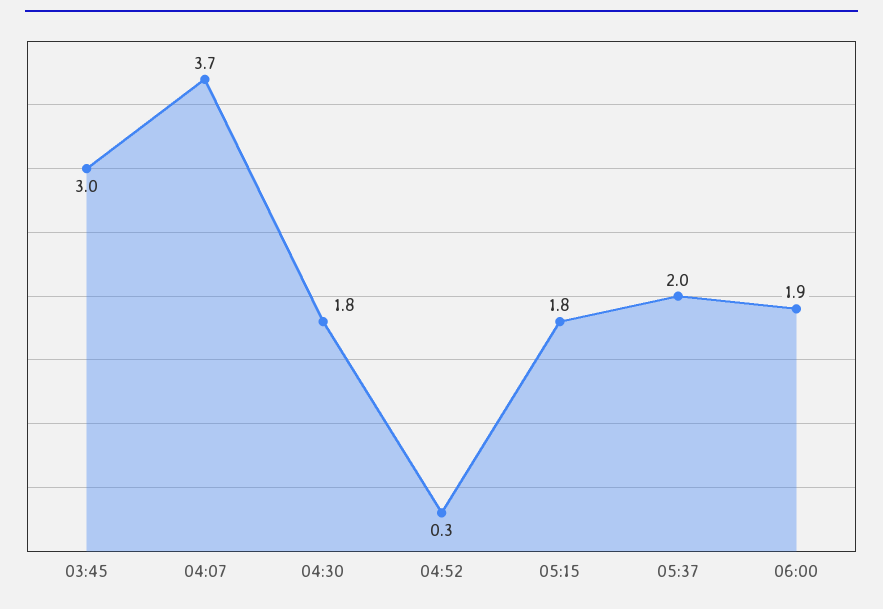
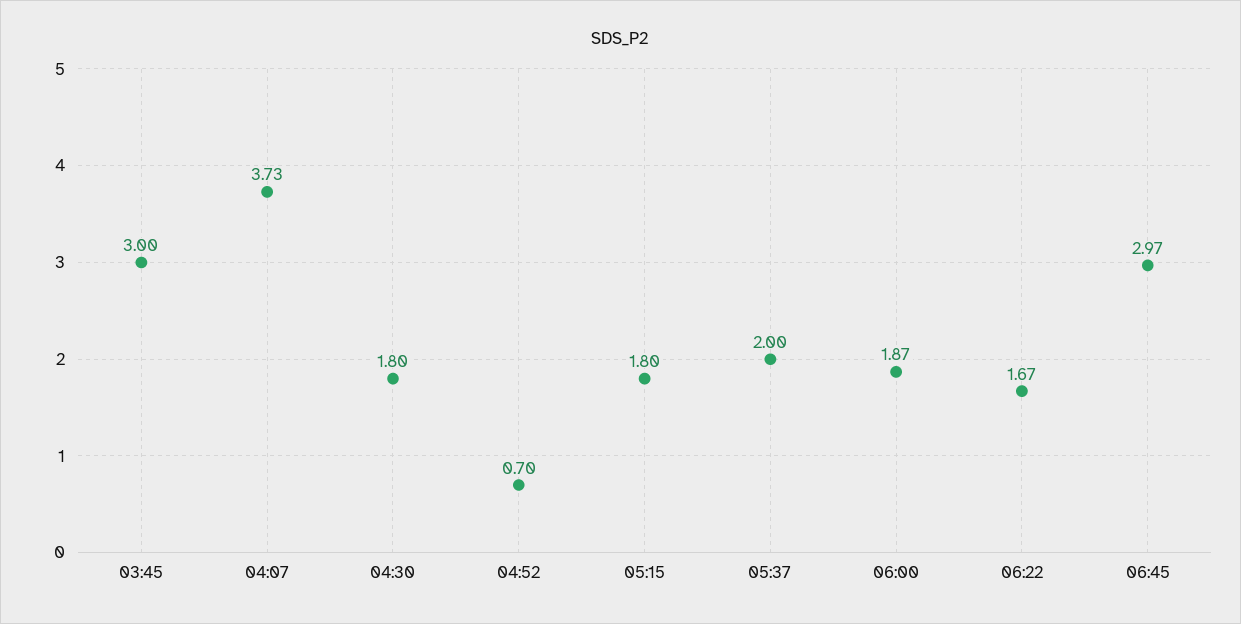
04:52: 0.3 -> 0.7
06:22: none -> 1.67
06:45: none -> 2.97

